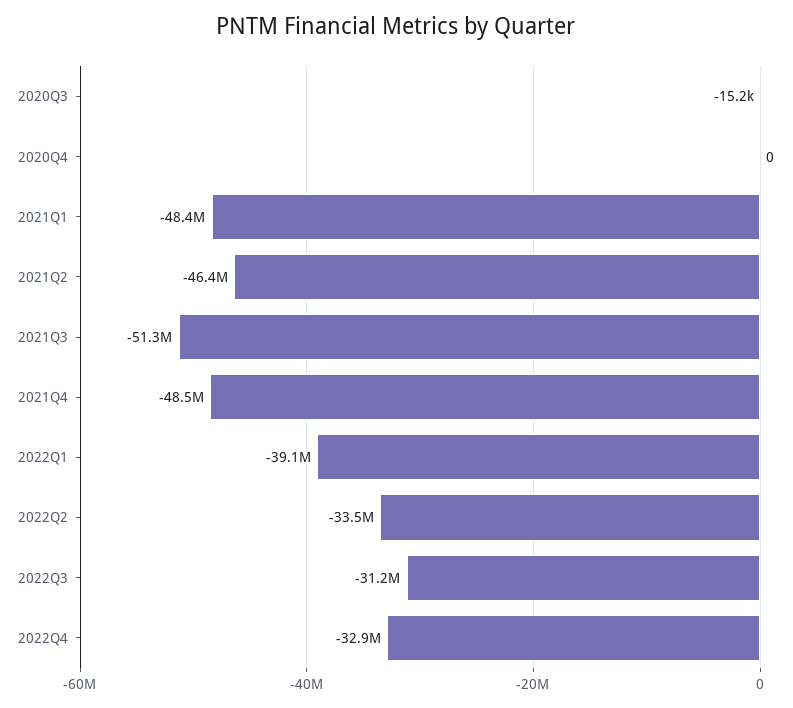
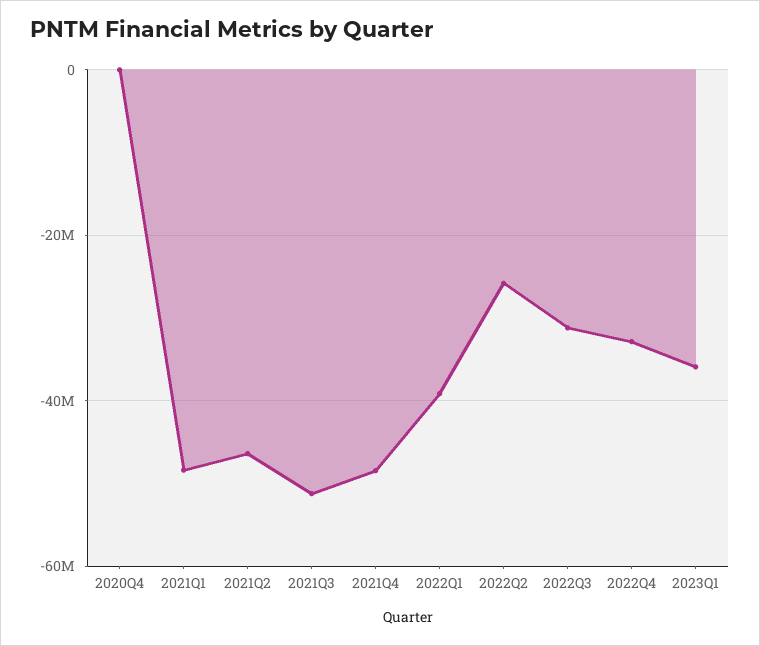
2020Q3: -15200 -> none
2022Q2: -33500000 -> -26000000
2023Q1: none -> -36000000

